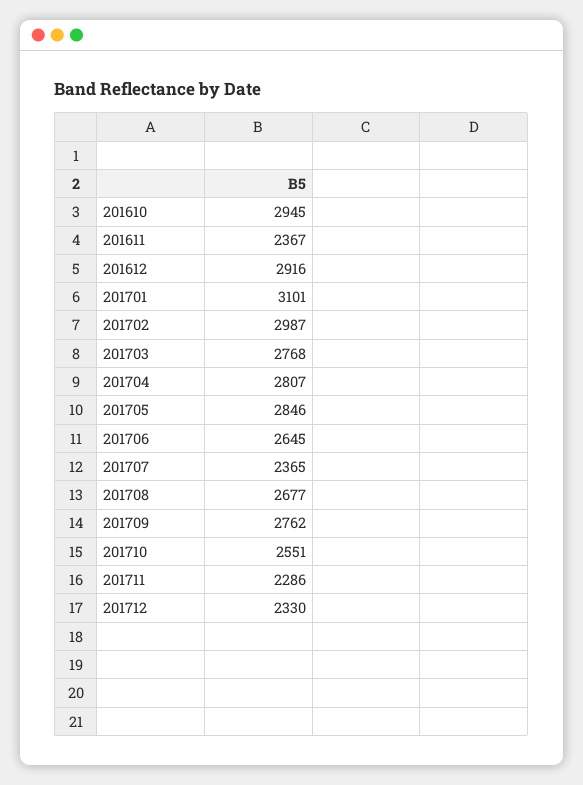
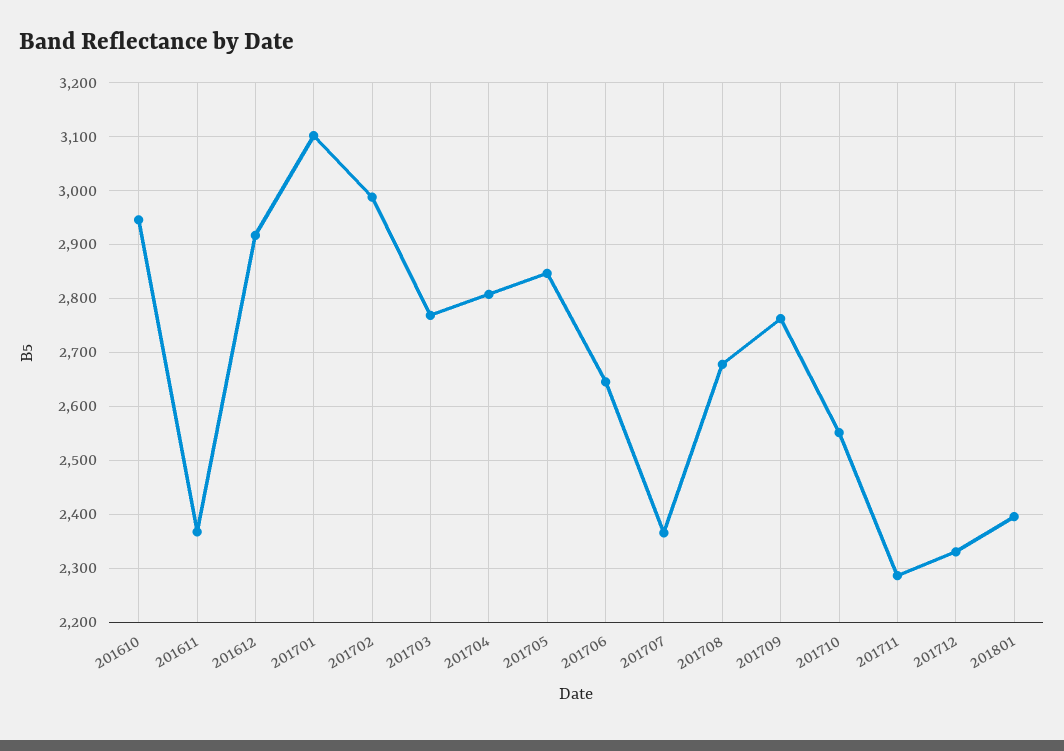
201801: none -> 2400

